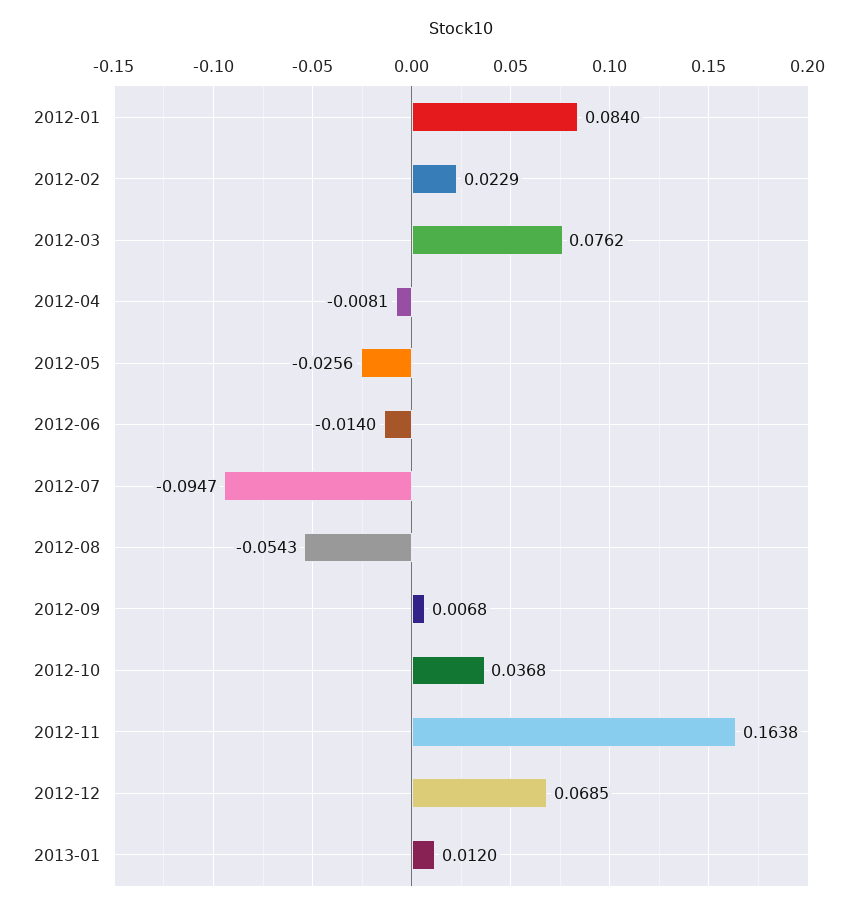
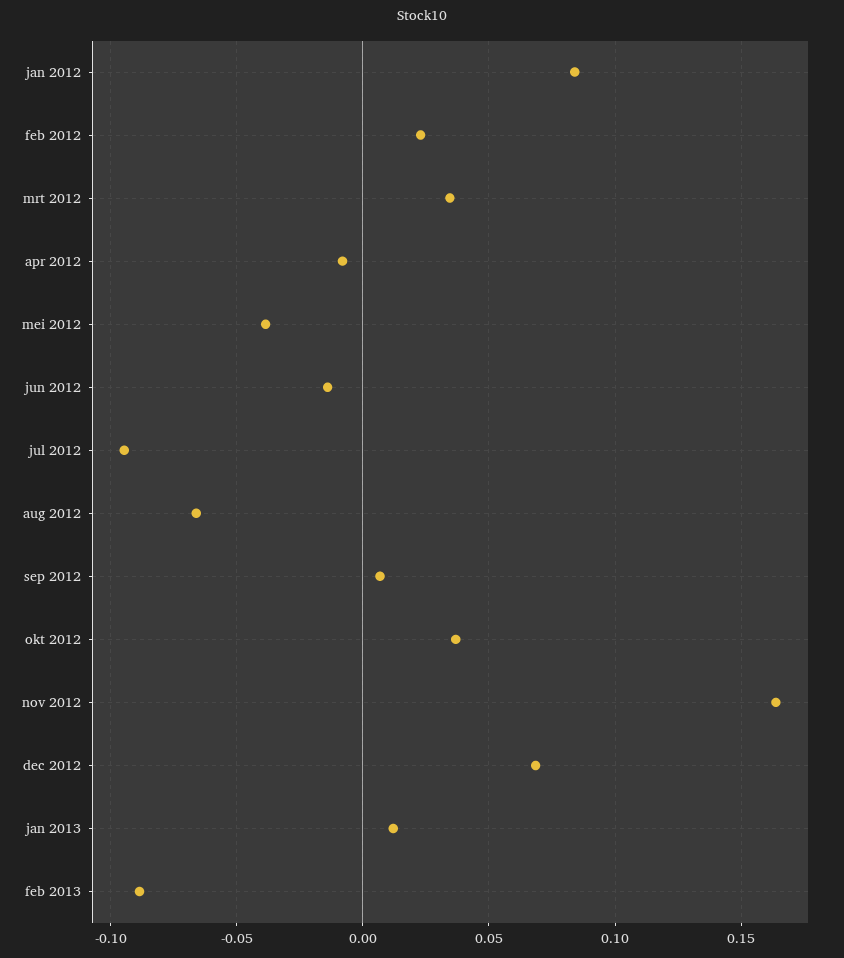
2012-03: 0.0762 -> 0.035
2012-05: -0.0256 -> -0.04
2012-08: -0.0543 -> -0.065
feb 2013: none -> -0.09

